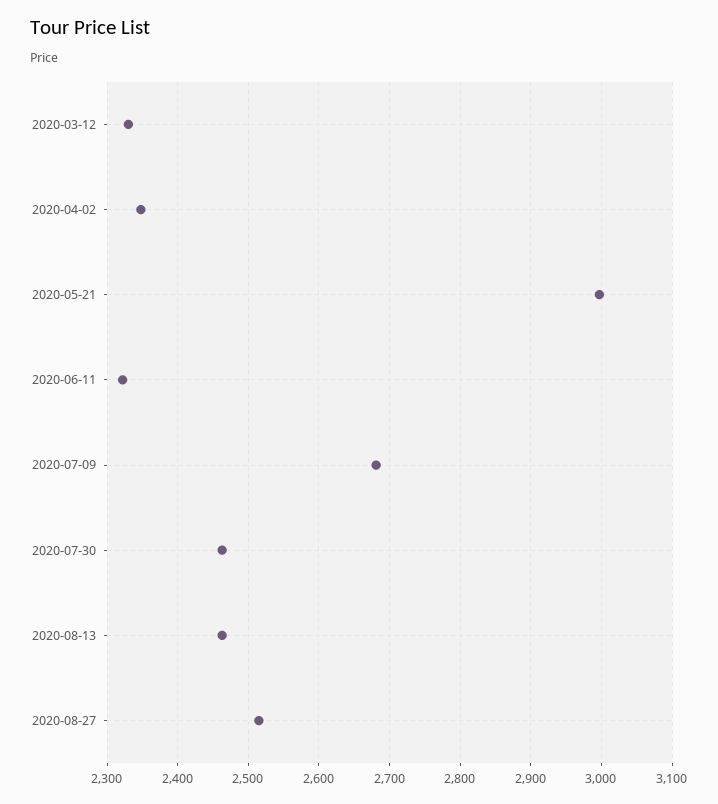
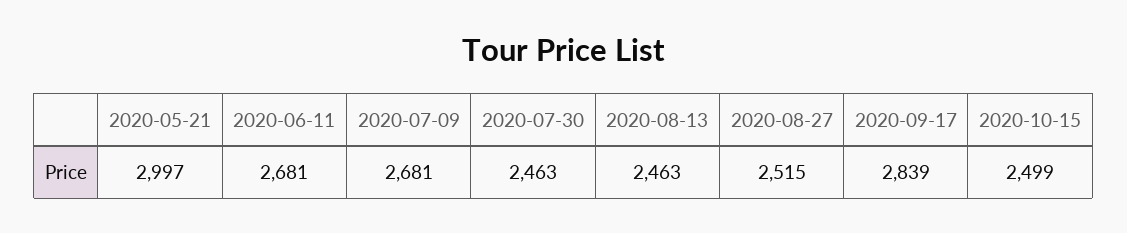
2020-03-12: 2330 -> none
2020-04-02: 2350 -> none
2020-06-11: 2320 -> 2681
2020-09-17: none -> 2839
2020-10-15: none -> 2499

